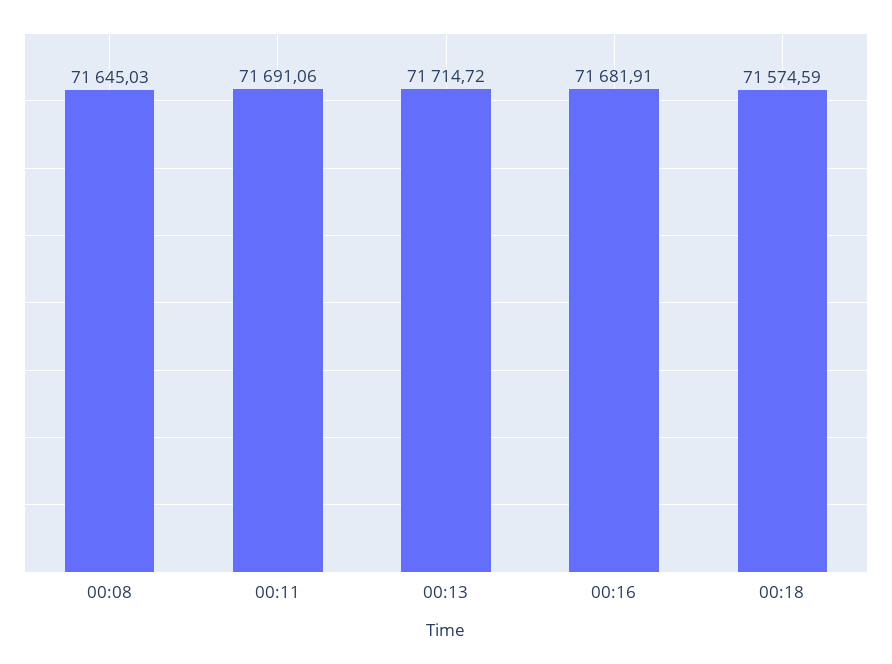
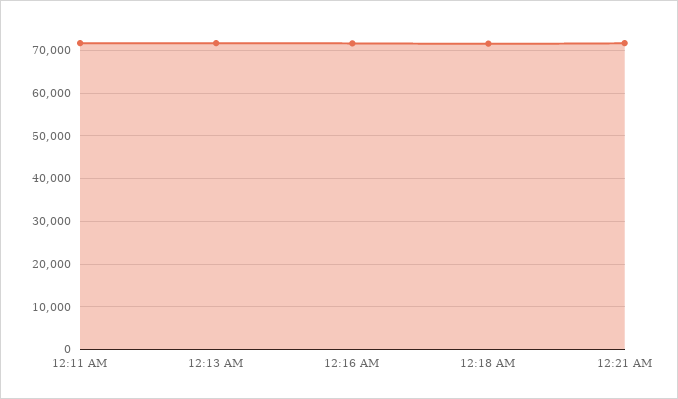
00:08: 71645.03 -> none
12:21 AM: none -> 72000

